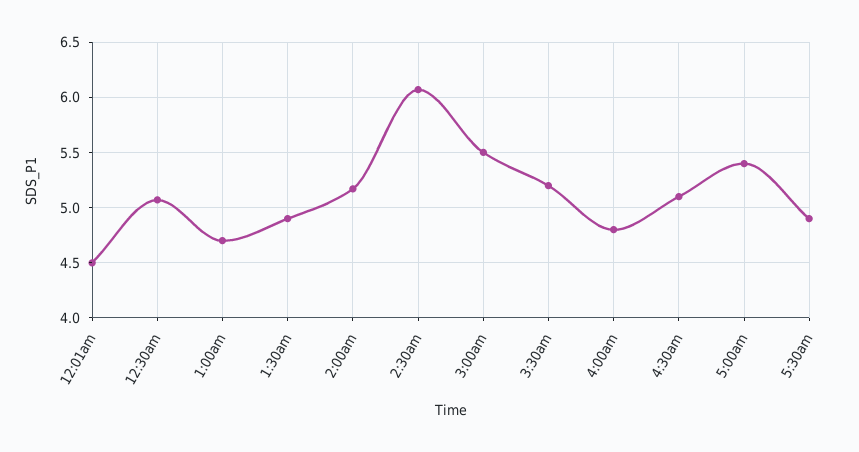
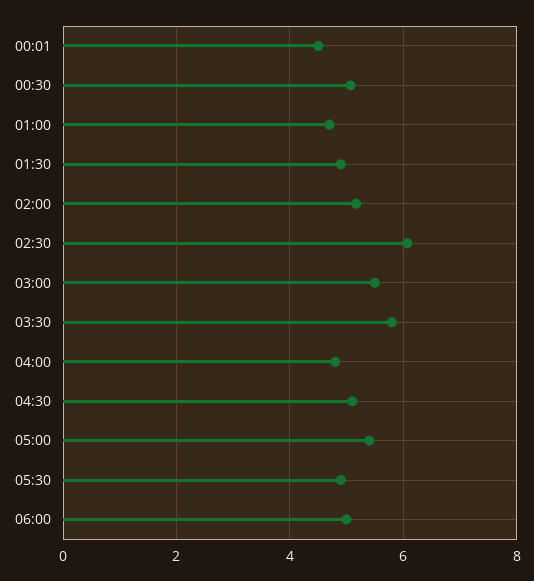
3:30am: 5.2 -> 5.8
06:00: none -> 5

